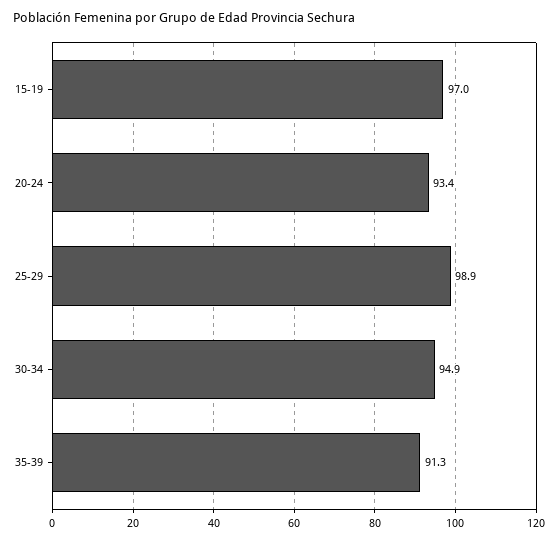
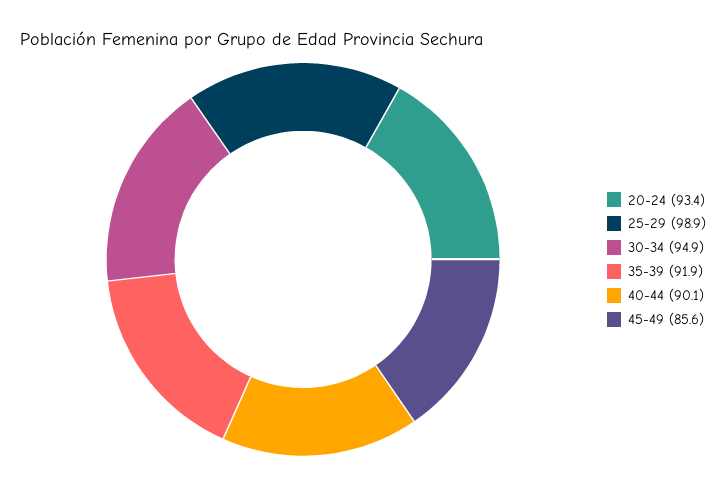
15-19: 97 -> none
35-39: 91.3 -> 91.9
40-44: none -> 90.1
45-49: none -> 85.6

